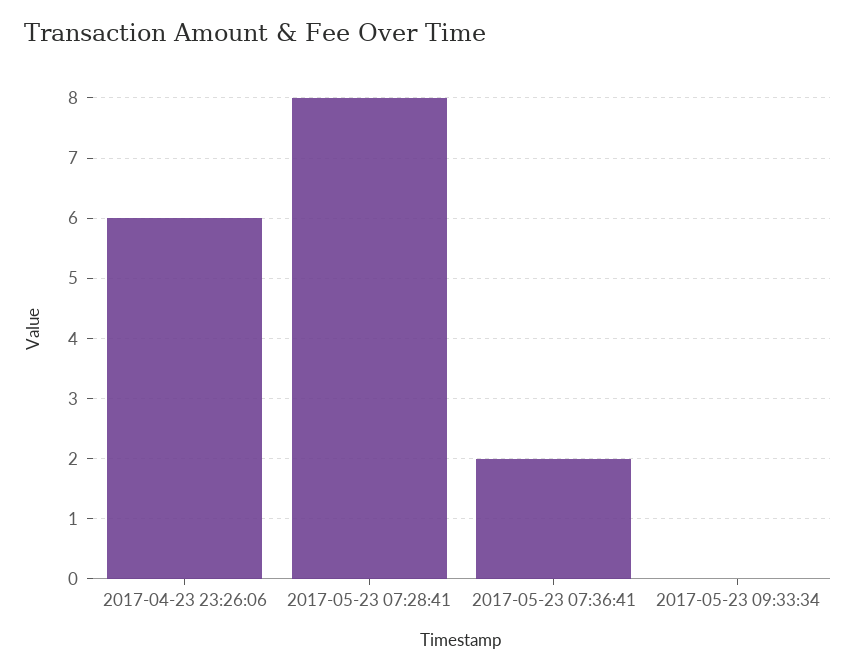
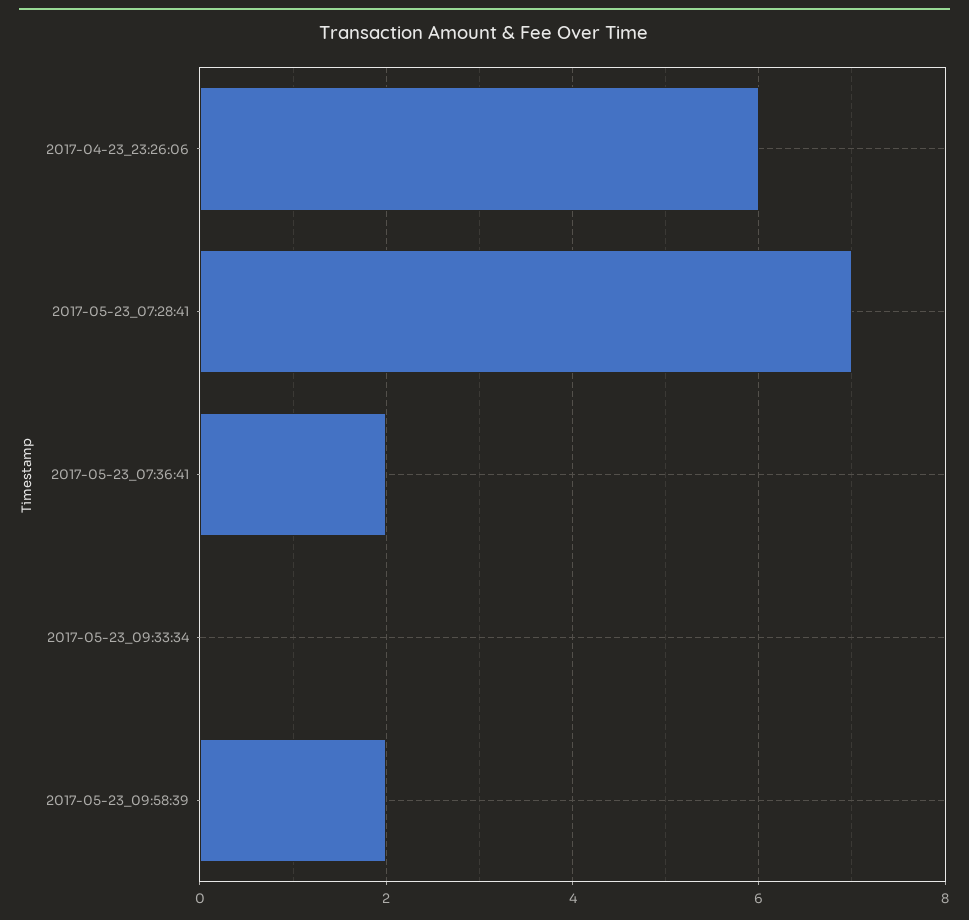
2017-05-23 07:28:41: 8 -> 7
2017-05-23_09:58:39: none -> 2

